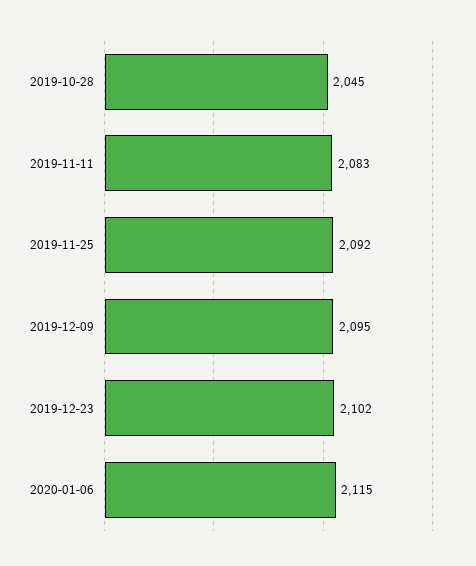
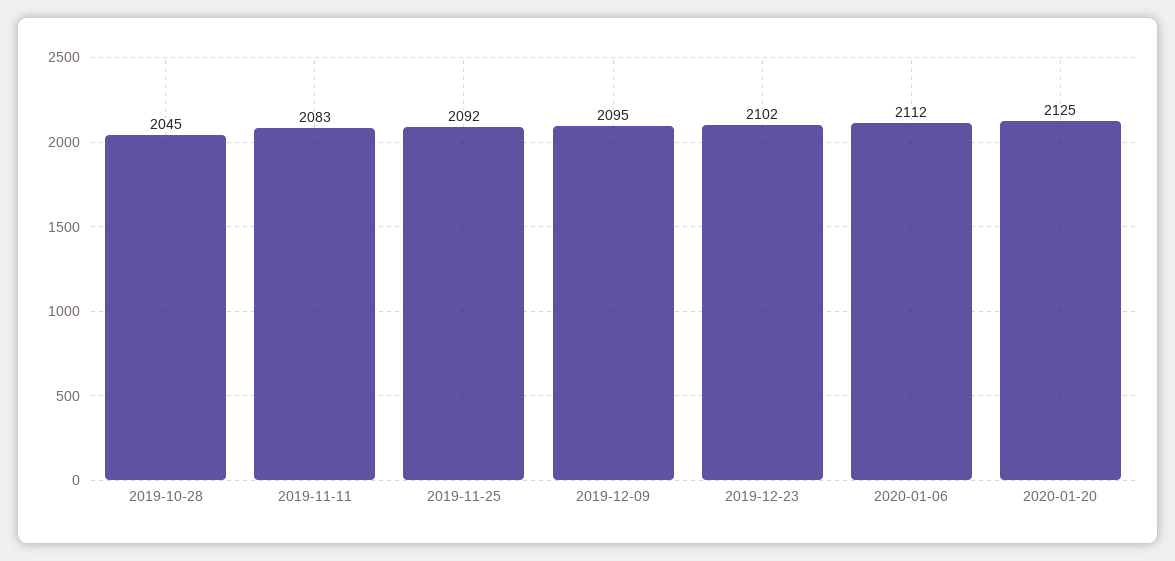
2020-01-06: 2115 -> 2112
2020-01-20: none -> 2125

